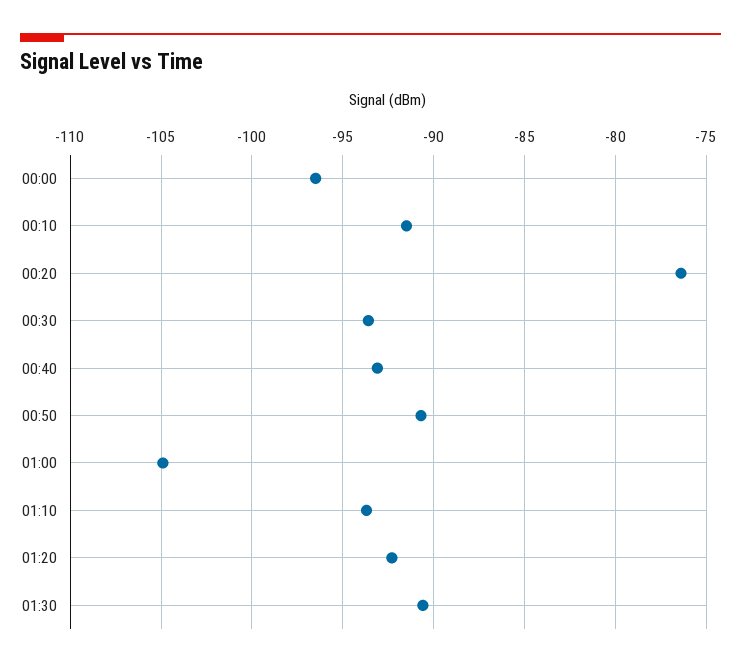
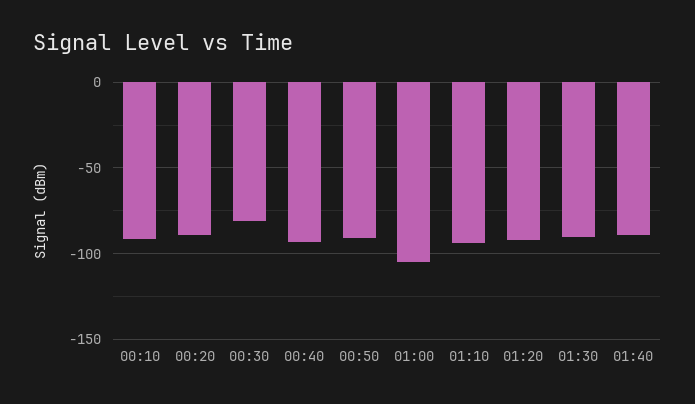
00:00: -96.5 -> none
00:20: -76.5 -> -90
00:30: -93.5 -> -80
01:40: none -> -90

